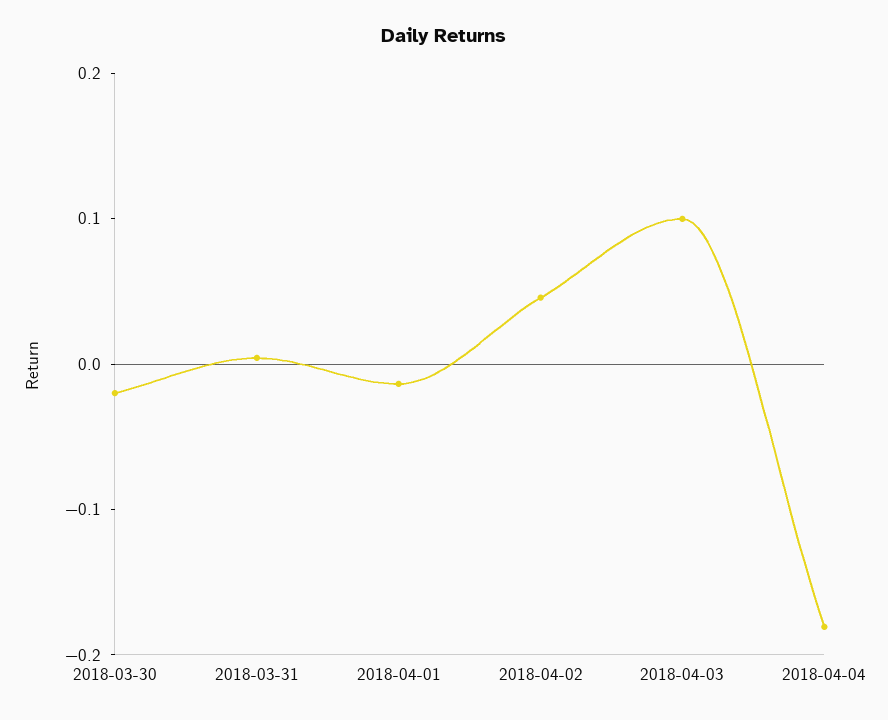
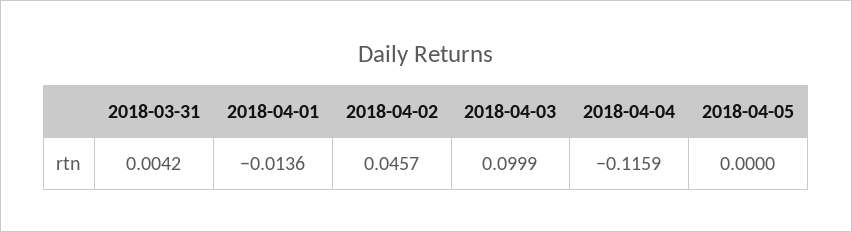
2018-03-30: -0.02 -> none
2018-04-04: -0.18 -> -0.1159
2018-04-05: none -> 0

